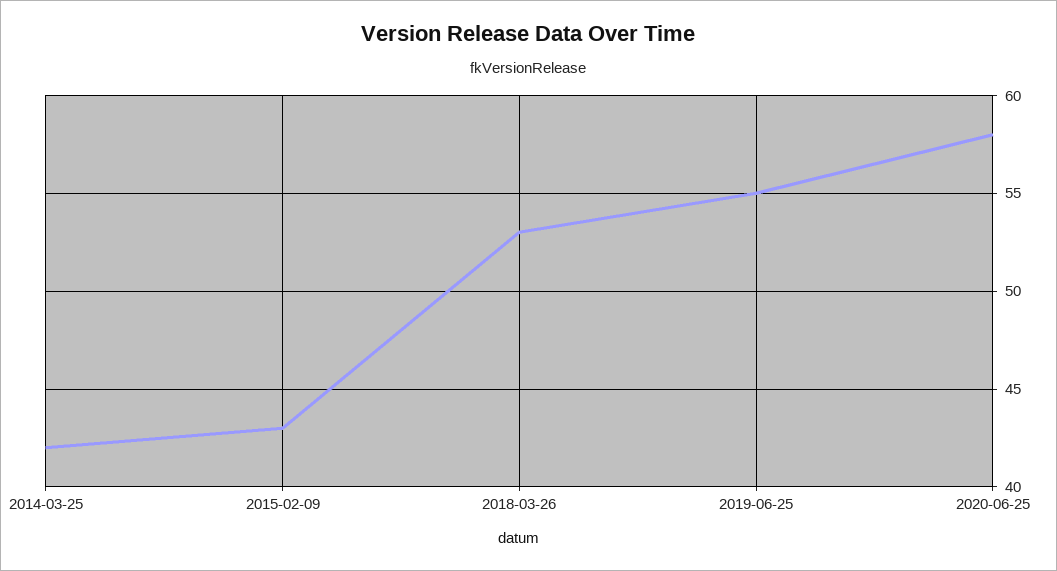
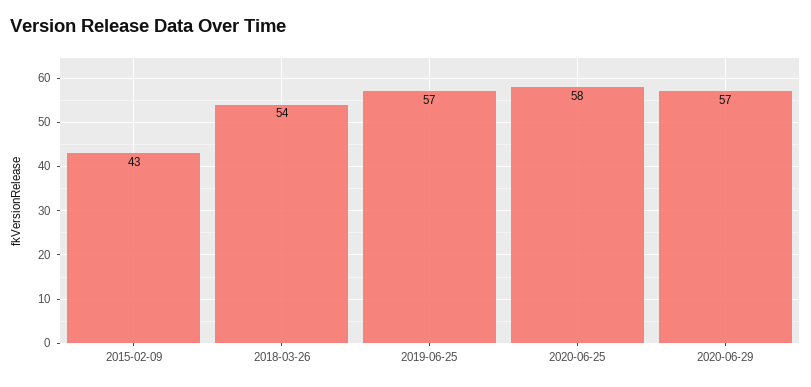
2014-03-25: 42 -> none
2018-03-26: 53 -> 54
2019-06-25: 55 -> 57
2020-06-29: none -> 57

